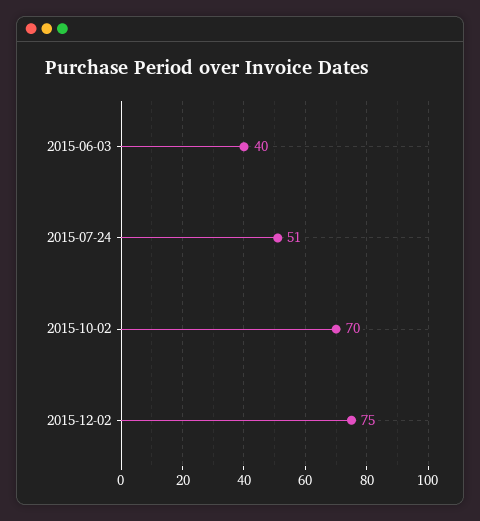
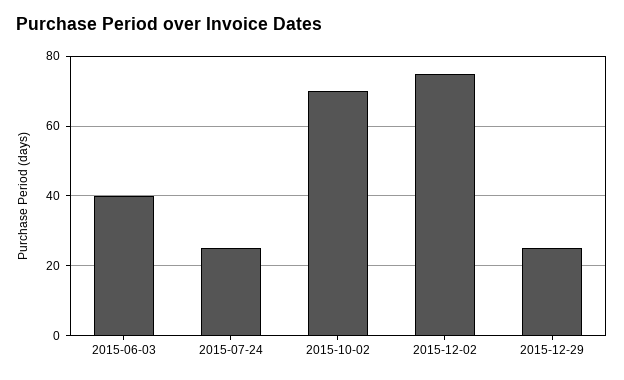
2015-07-24: 51 -> 25
2015-12-29: none -> 25

